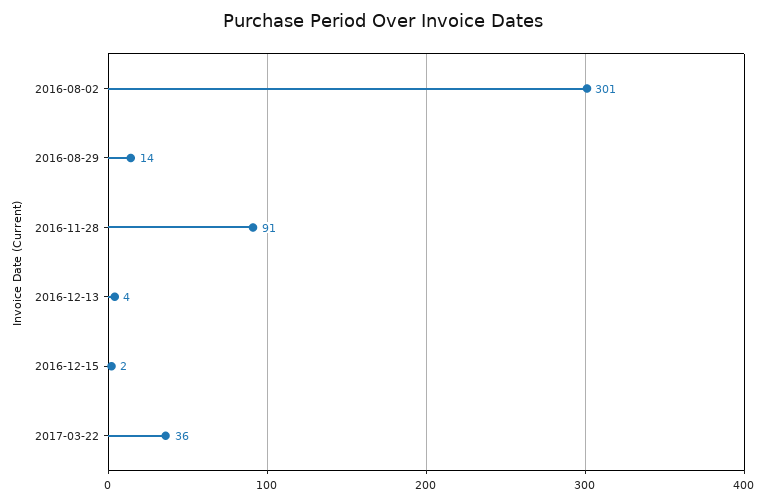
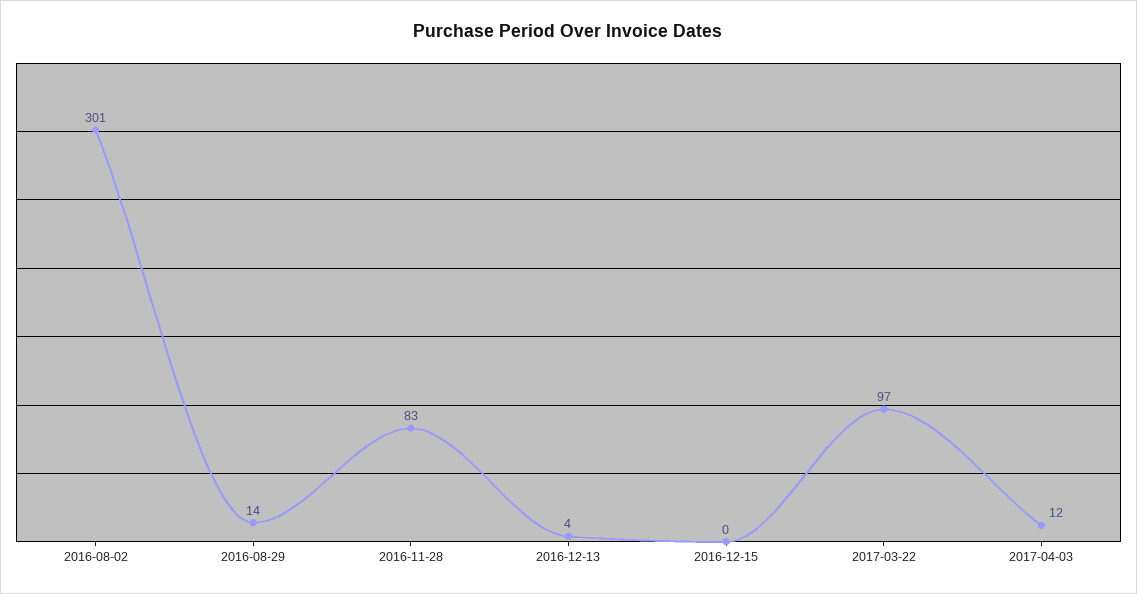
2016-11-28: 91 -> 83
2016-12-15: 2 -> 0
2017-03-22: 36 -> 97
2017-04-03: none -> 12

